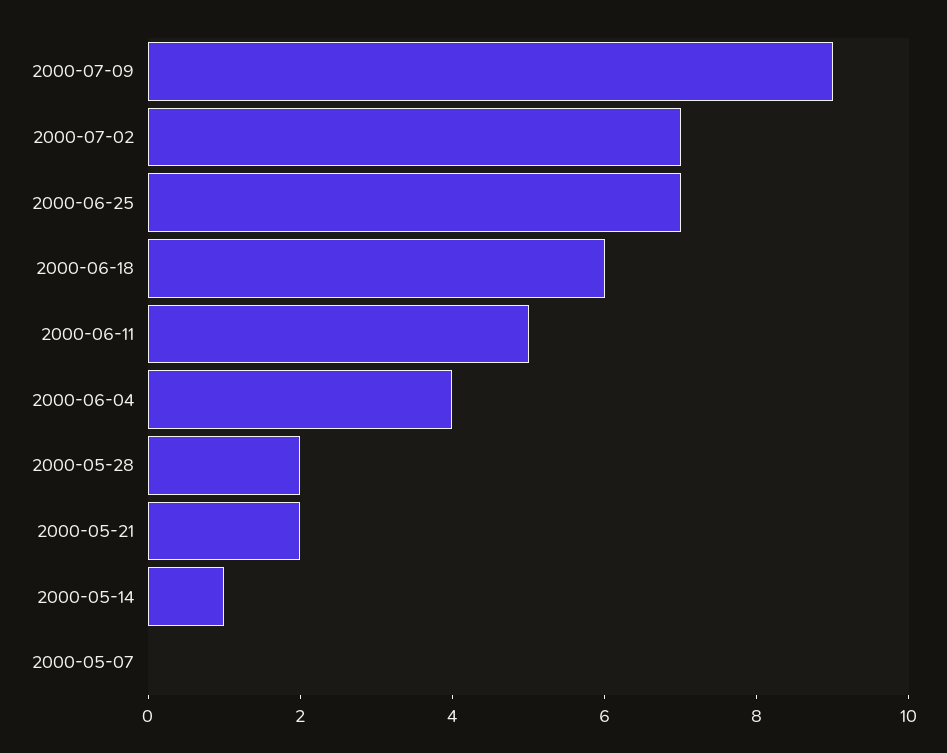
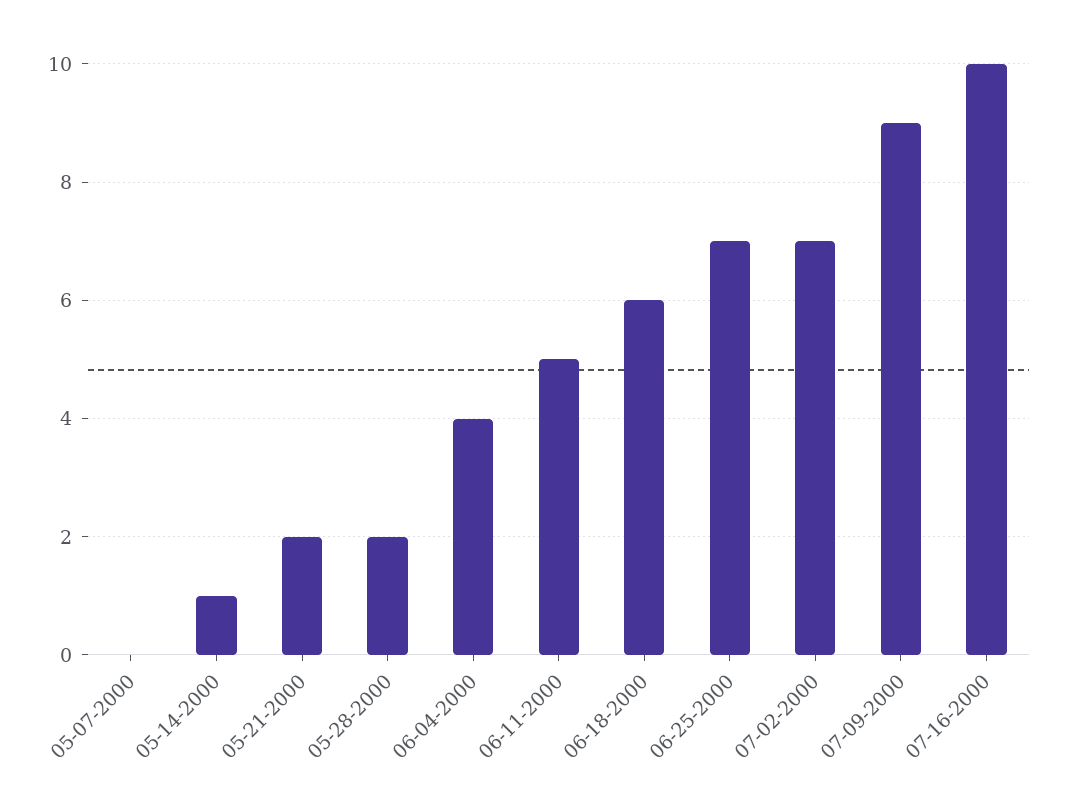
07-16-2000: none -> 10

